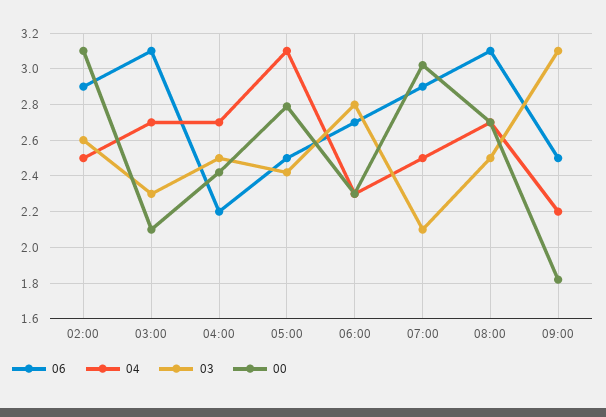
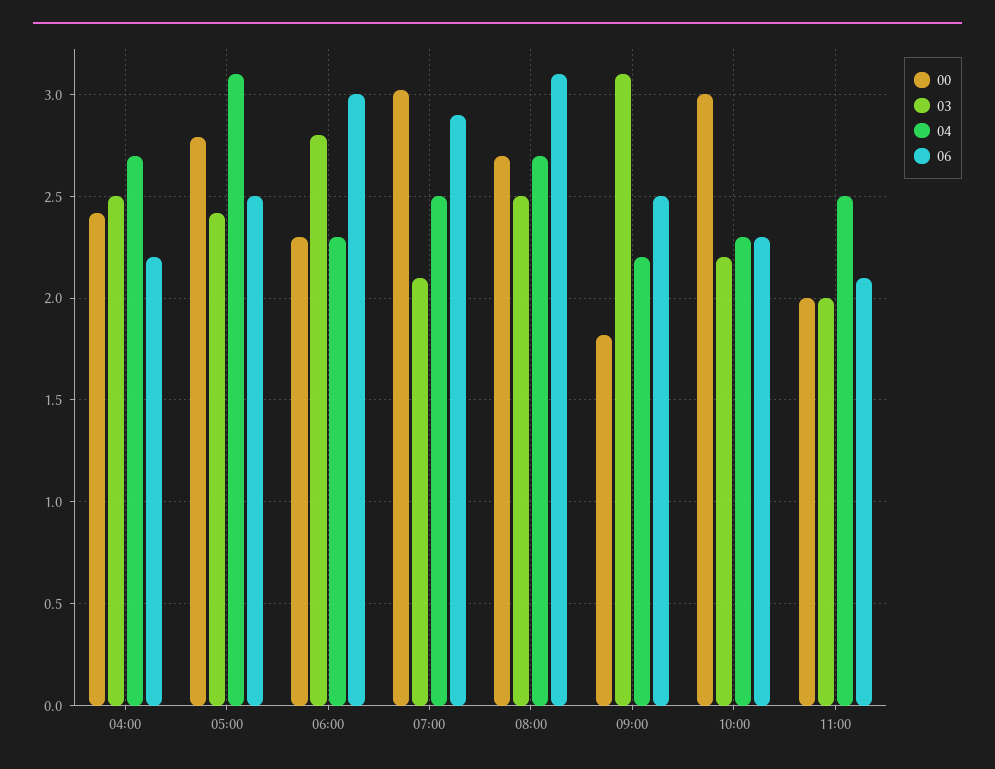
06, 02:00: 2.9 -> none
04, 02:00: 2.5 -> none
03, 02:00: 2.6 -> none
00, 02:00: 3.1 -> none
06, 03:00: 3.1 -> none
04, 03:00: 2.7 -> none
03, 03:00: 2.3 -> none
00, 03:00: 2.1 -> none
06, 06:00: 2.7 -> 3
00, 10:00: none -> 3
03, 10:00: none -> 2.2
04, 10:00: none -> 2.3
06, 10:00: none -> 2.3
00, 11:00: none -> 2
03, 11:00: none -> 2
04, 11:00: none -> 2.5
06, 11:00: none -> 2.1

